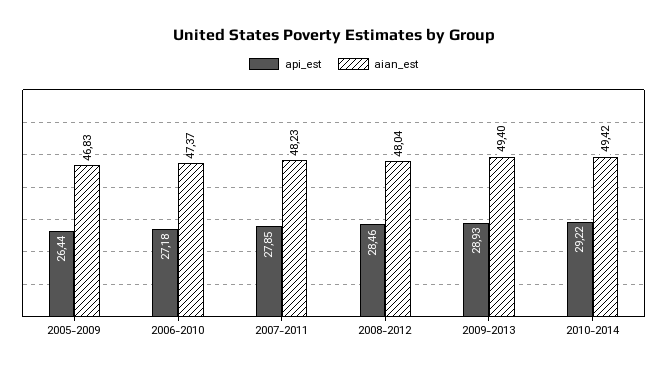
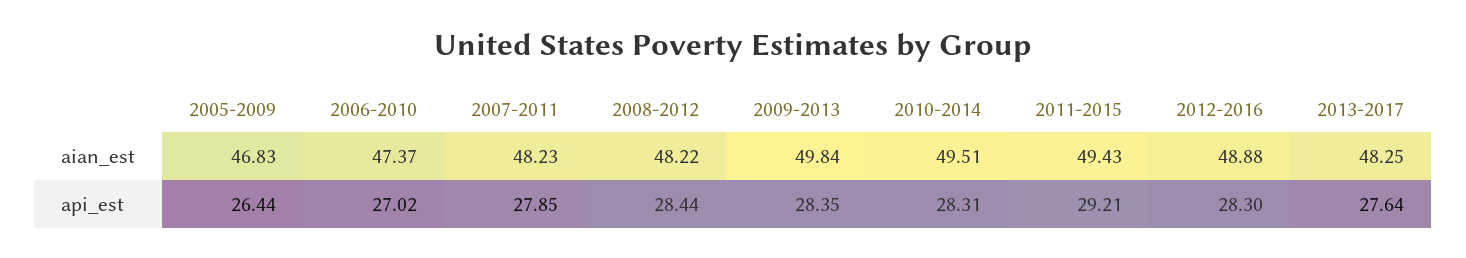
api_est, 2006-2010: 27.18 -> 27.02
api_est, 2008-2012: 28.46 -> 28.44
aian_est, 2008-2012: 48.04 -> 48.22
api_est, 2009-2013: 28.93 -> 28.35
aian_est, 2009-2013: 49.4 -> 49.84
api_est, 2010-2014: 29.22 -> 28.31
aian_est, 2010-2014: 49.42 -> 49.51
aian_est, 2011-2015: none -> 49.43
aian_est, 2012-2016: none -> 48.88
aian_est, 2013-2017: none -> 48.25
api_est, 2011-2015: none -> 29.21
api_est, 2012-2016: none -> 28.3
api_est, 2013-2017: none -> 27.64

